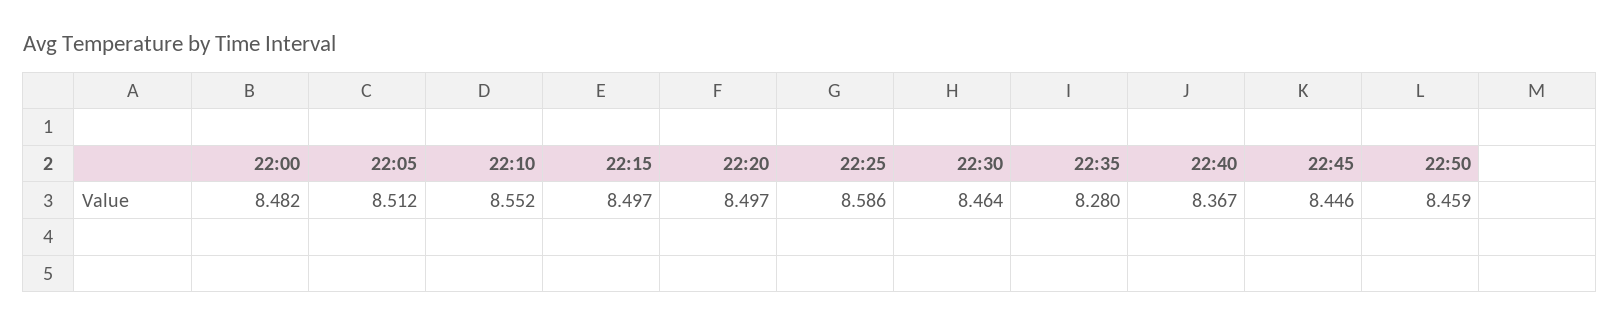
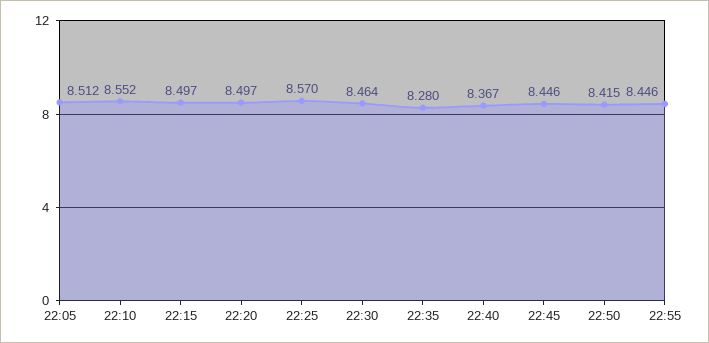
22:00: 8.482 -> none
22:25: 8.586 -> 8.57
22:50: 8.459 -> 8.415
22:55: none -> 8.446

